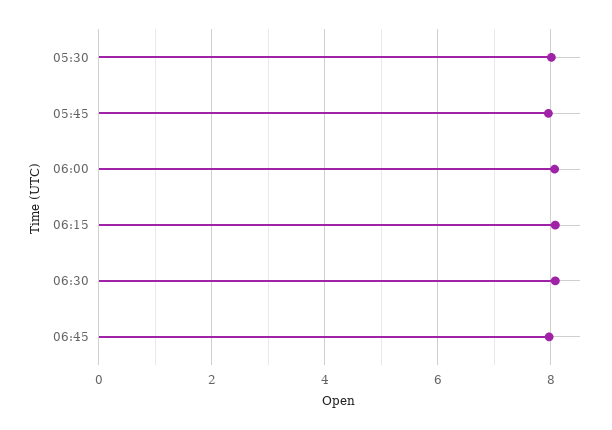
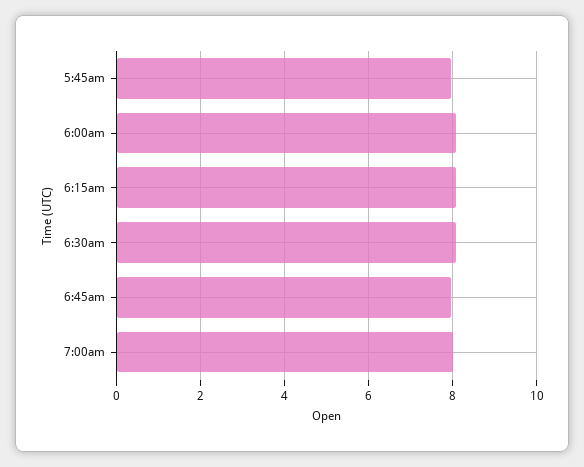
05:30: 8 -> none
7:00am: none -> 8

